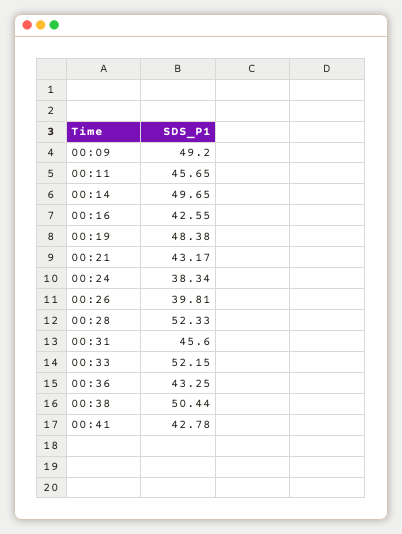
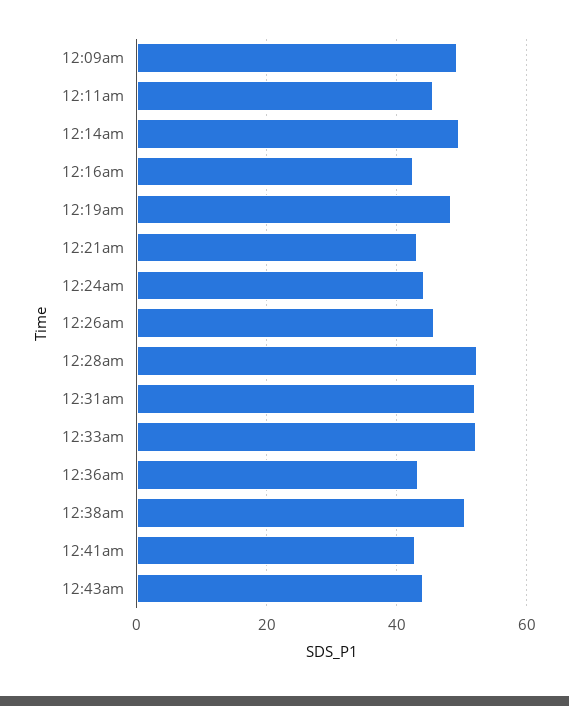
00:24: 38.34 -> 44
00:26: 39.81 -> 46
00:31: 45.6 -> 52
12:43am: none -> 44

